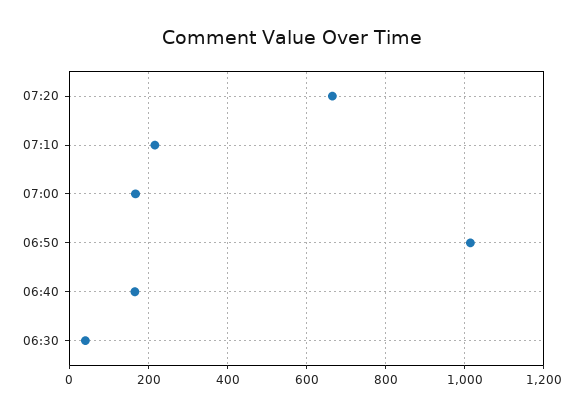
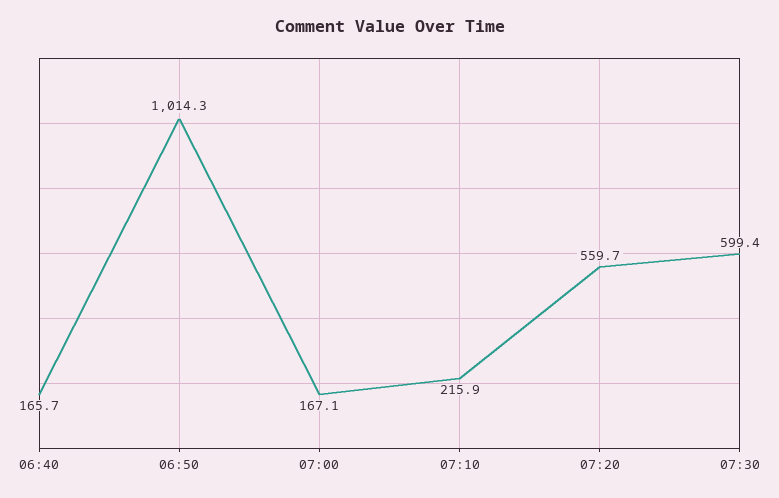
07:20: 660 -> 559.7
06:30: 40 -> none
07:30: none -> 599.4

